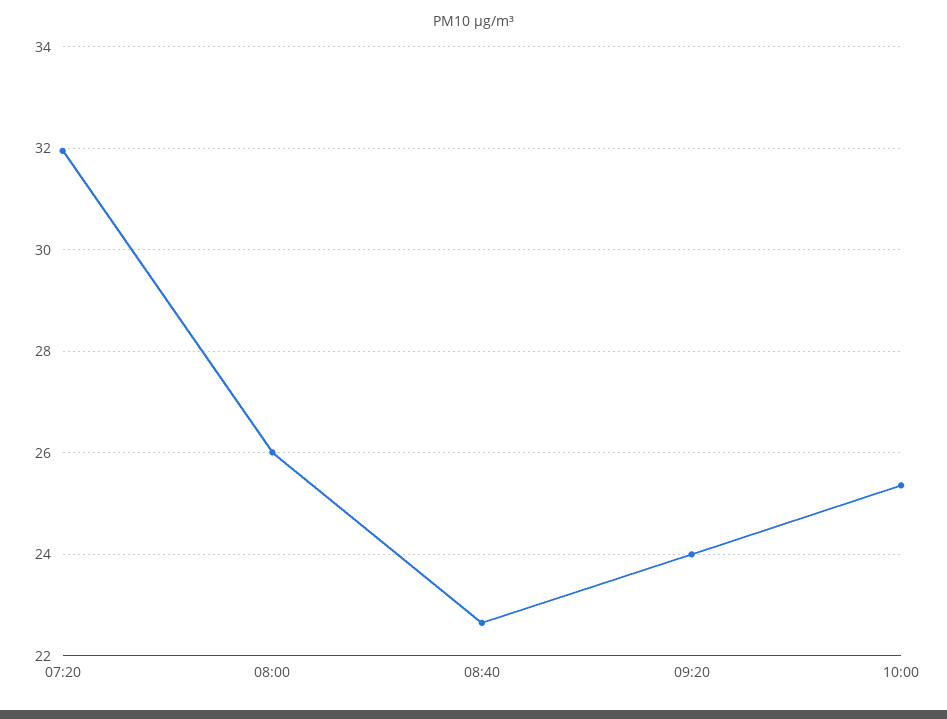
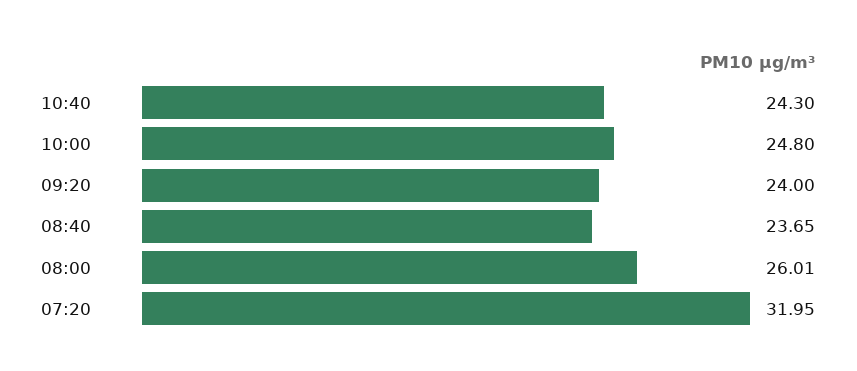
08:40: 22.6 -> 23.65
10:00: 25.4 -> 24.8
10:40: none -> 24.3

